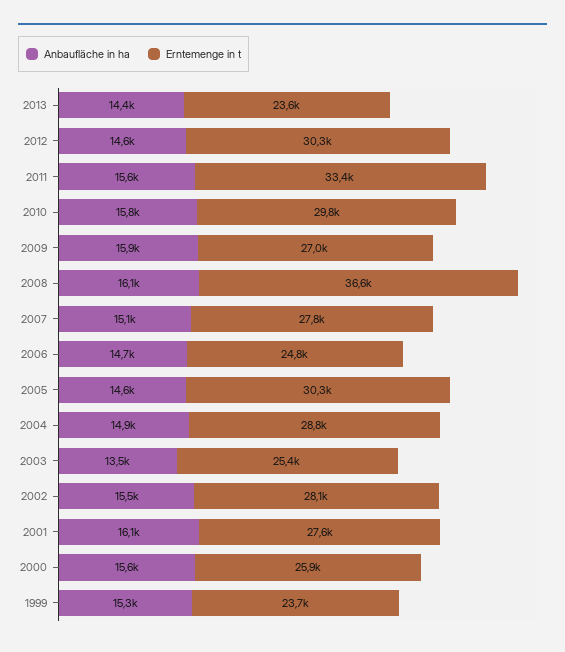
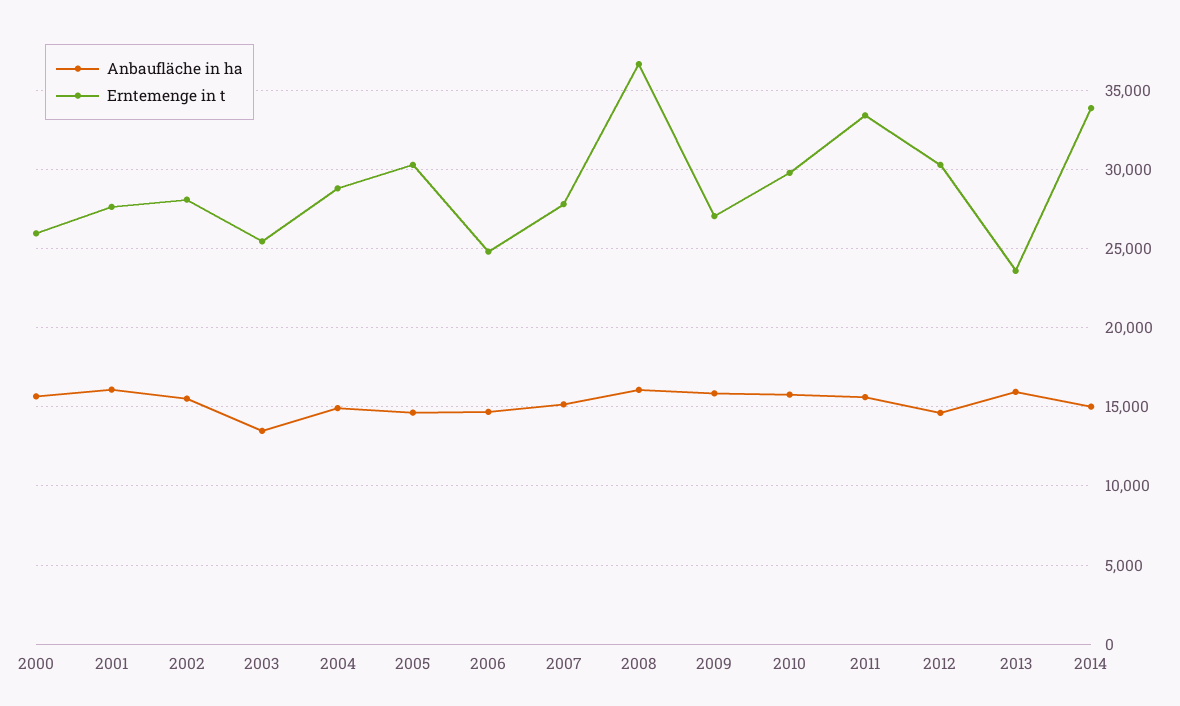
Anbaufläche in ha, 2013: 14400 -> 16000
Anbaufläche in ha, 1999: 15300 -> none
Erntemenge in t, 1999: 23700 -> none
Anbaufläche in ha, 2014: none -> 15000
Erntemenge in t, 2014: none -> 34000

